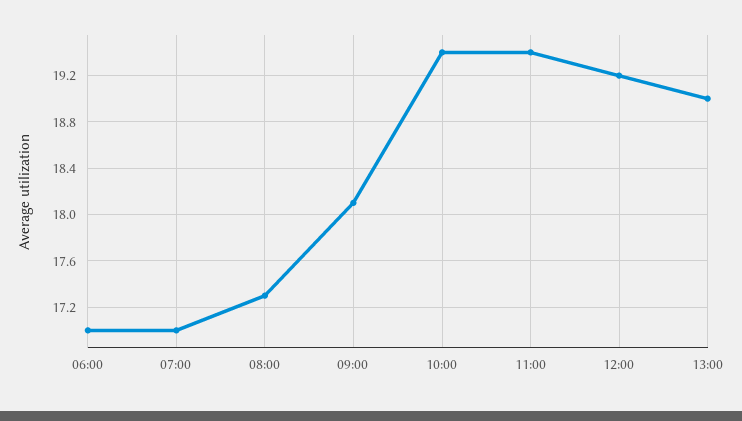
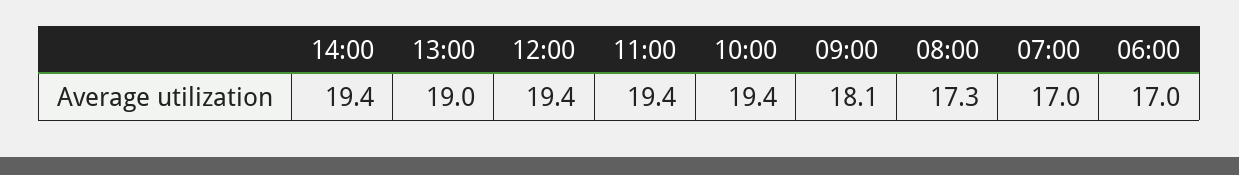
12:00: 19.2 -> 19.4
14:00: none -> 19.4

